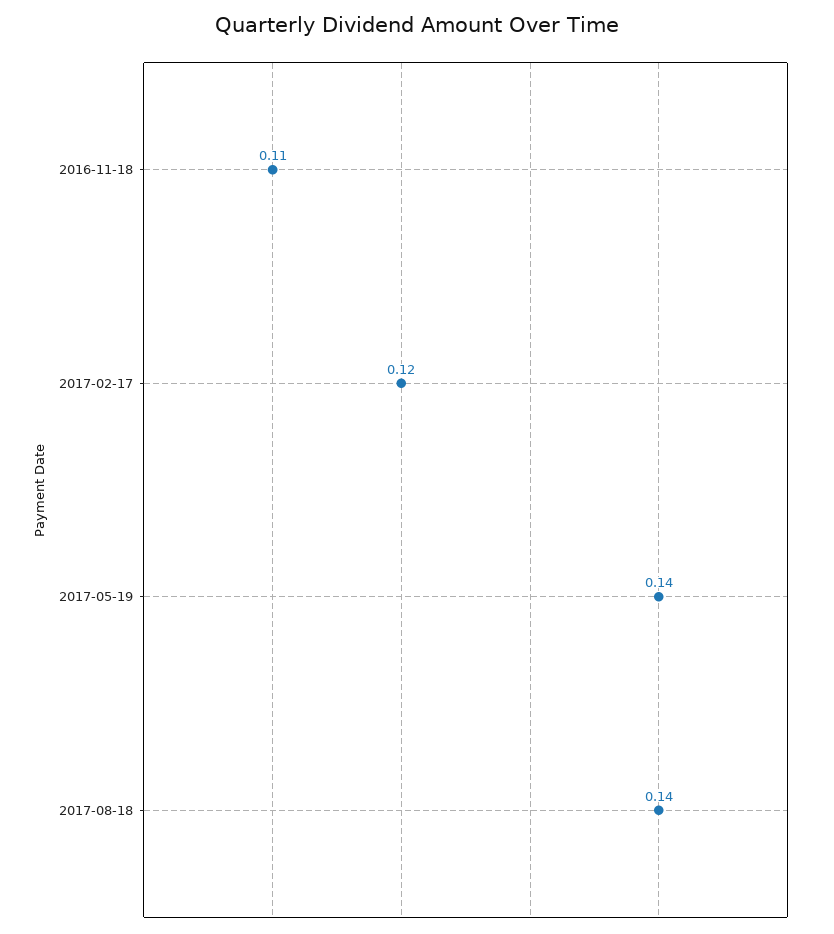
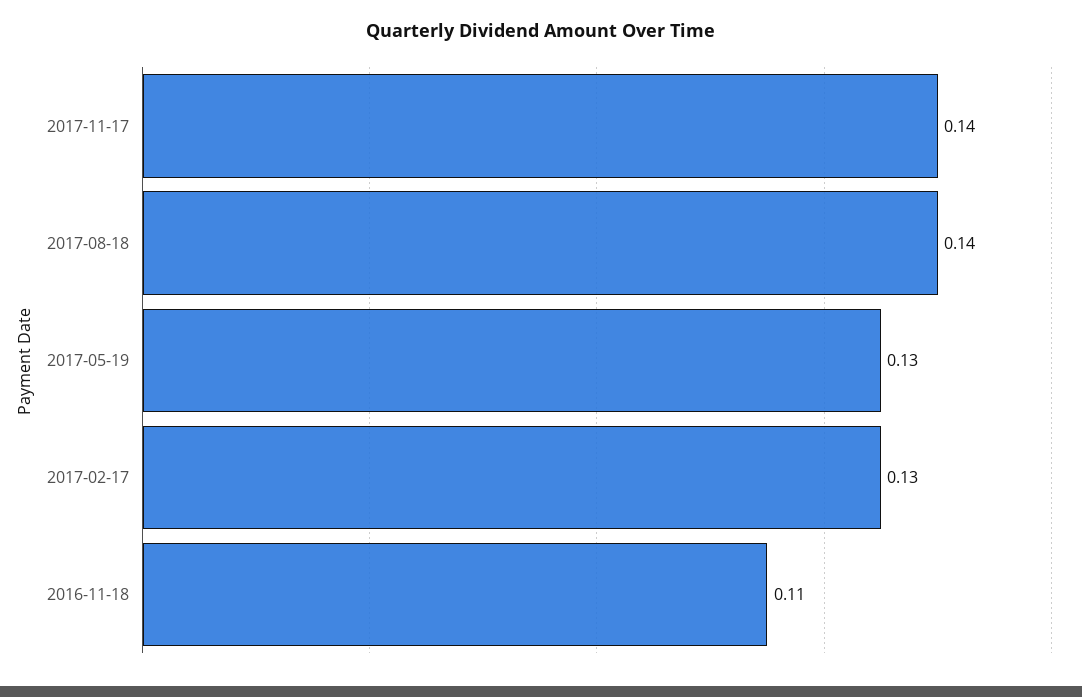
2017-02-17: 0.12 -> 0.13
2017-05-19: 0.14 -> 0.13
2017-11-17: none -> 0.14

